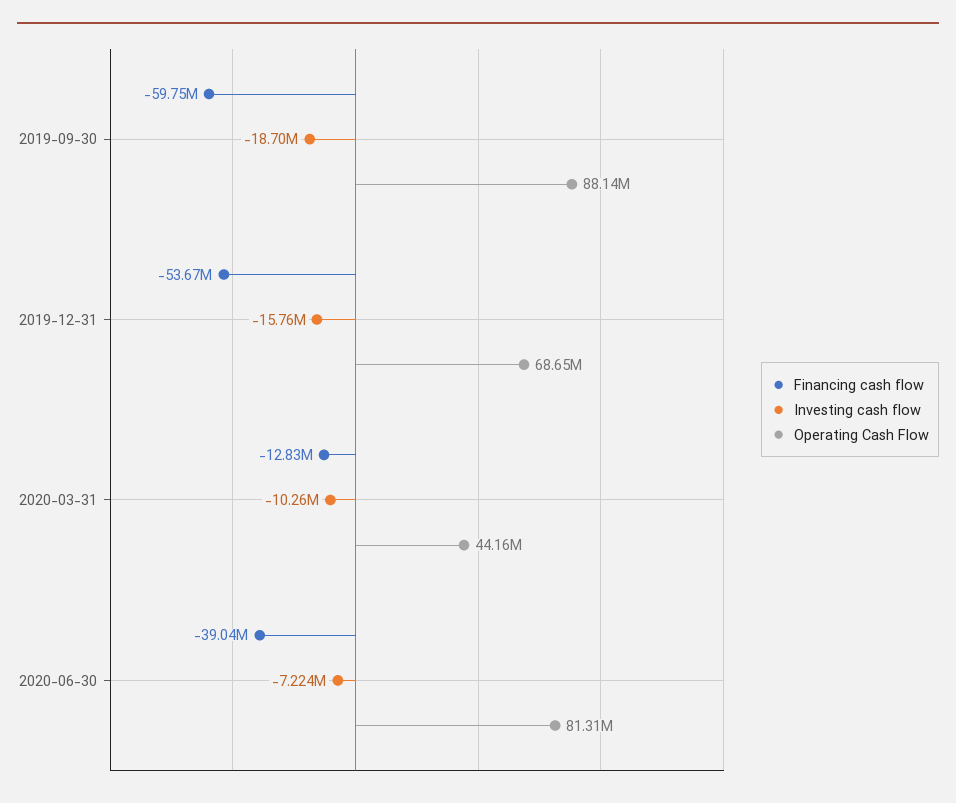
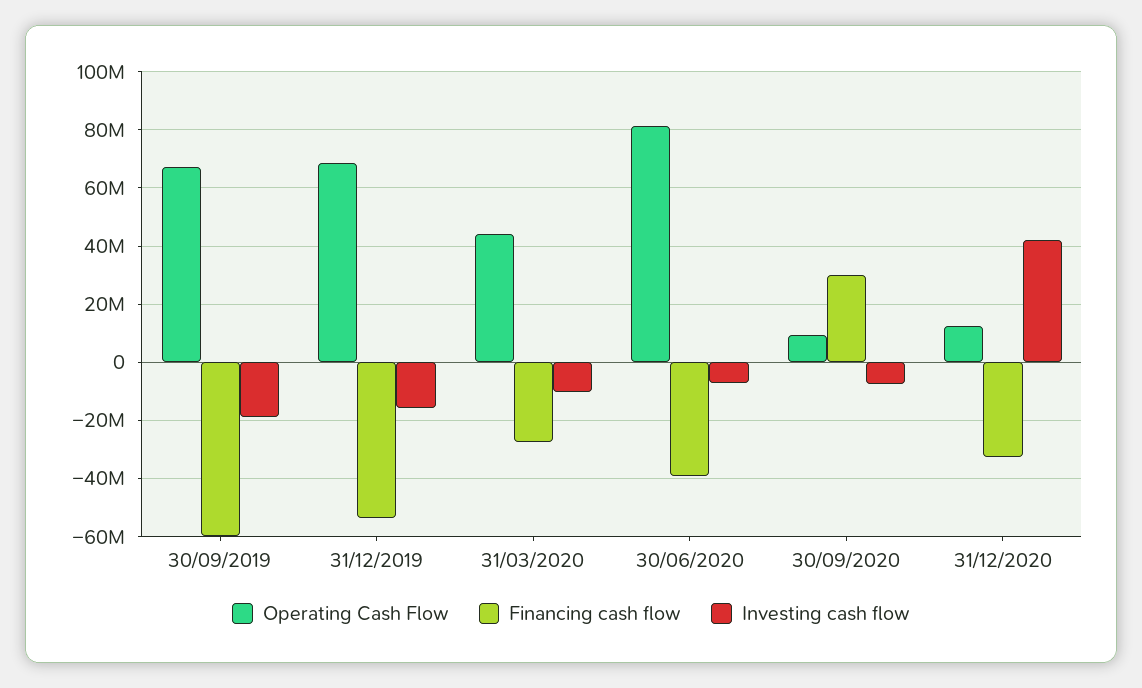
Operating Cash Flow, 2019-09-30: 88140000 -> 67500000
Financing cash flow, 2020-03-31: -12830000 -> -27500000
Operating Cash Flow, 30/09/2020: none -> 10000000
Financing cash flow, 30/09/2020: none -> 30000000
Investing cash flow, 30/09/2020: none -> -7500000
Operating Cash Flow, 31/12/2020: none -> 12500000
Financing cash flow, 31/12/2020: none -> -32500000
Investing cash flow, 31/12/2020: none -> 42500000

